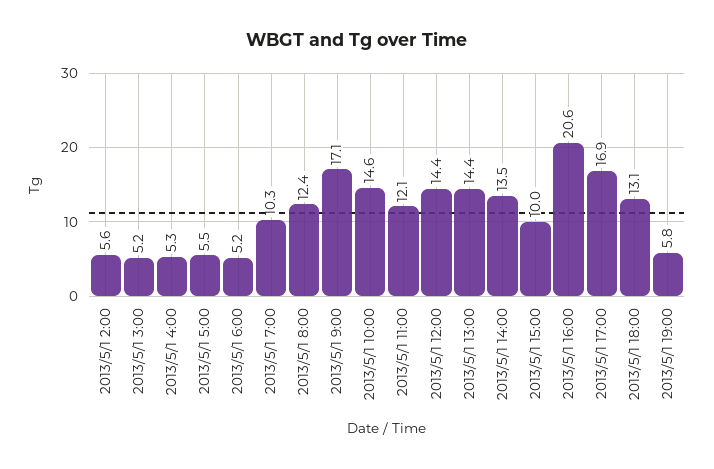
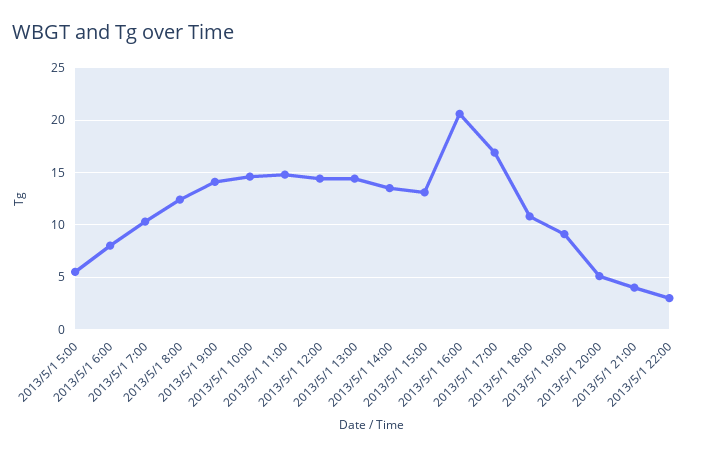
2013/5/1 2:00: 5.6 -> none
2013/5/1 3:00: 5.2 -> none
2013/5/1 4:00: 5.3 -> none
2013/5/1 6:00: 5.2 -> 8
2013/5/1 9:00: 17.1 -> 14
2013/5/1 11:00: 12.1 -> 15
2013/5/1 15:00: 10 -> 13
2013/5/1 18:00: 13.1 -> 11
2013/5/1 19:00: 5.8 -> 9
2013/5/1 20:00: none -> 5
2013/5/1 21:00: none -> 4
2013/5/1 22:00: none -> 3

